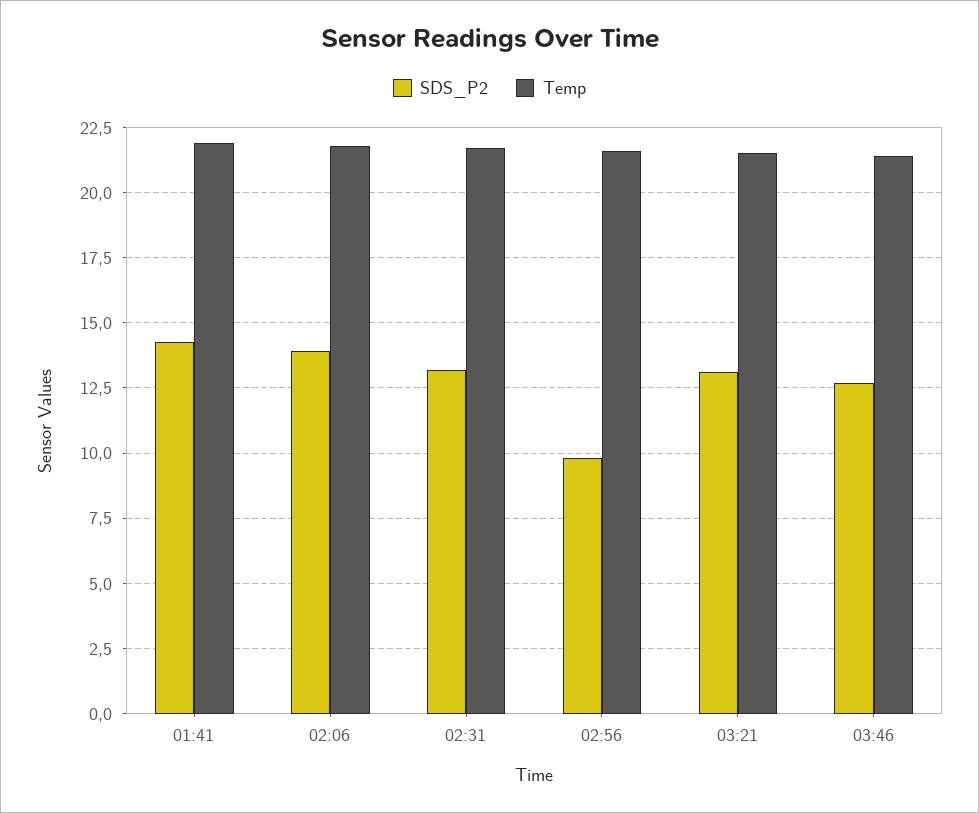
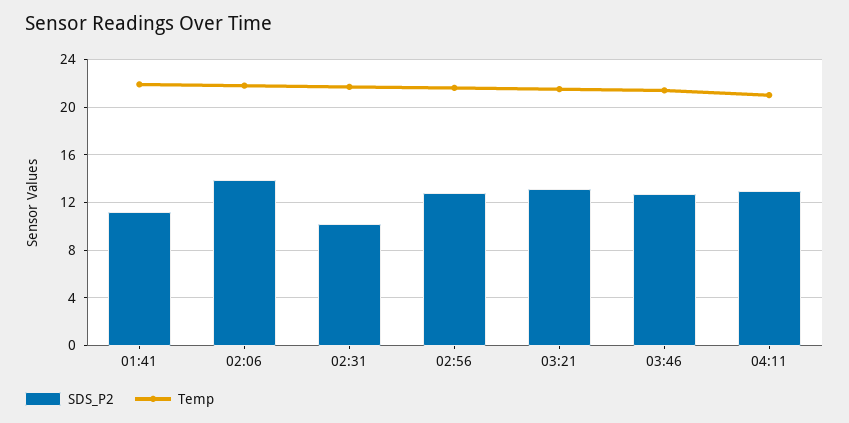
SDS_P2, 01:41: 14.25 -> 11
SDS_P2, 02:31: 13.25 -> 10
SDS_P2, 02:56: 9.75 -> 13
SDS_P2, 04:11: none -> 13
Temp, 04:11: none -> 21

